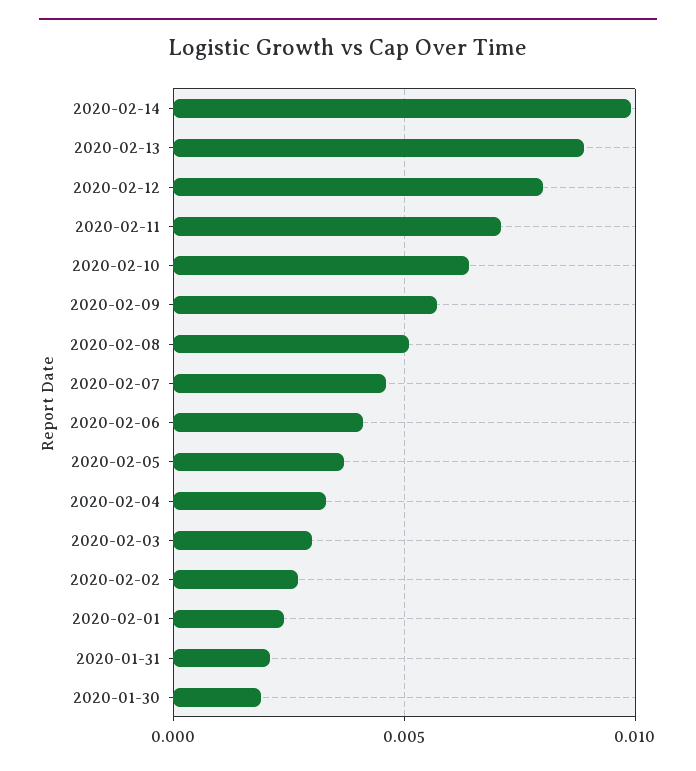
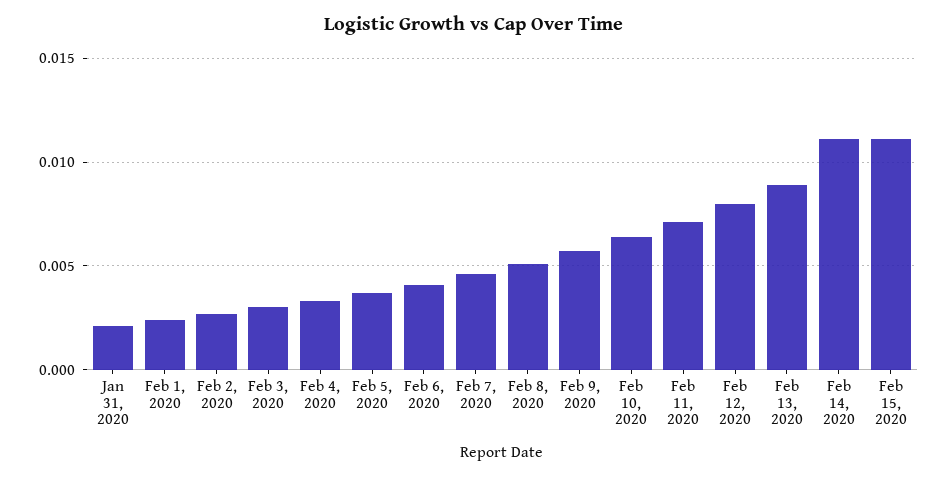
2020-02-14: 0.01 -> 0.011
2020-01-30: 0.002 -> none
Feb 15, 2020: none -> 0.011

